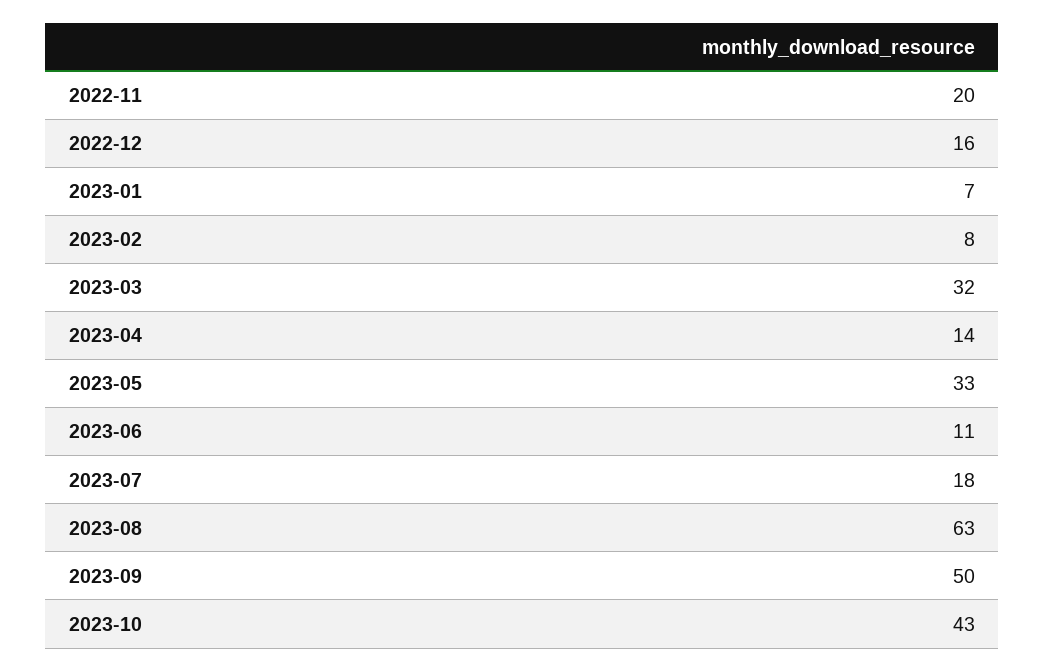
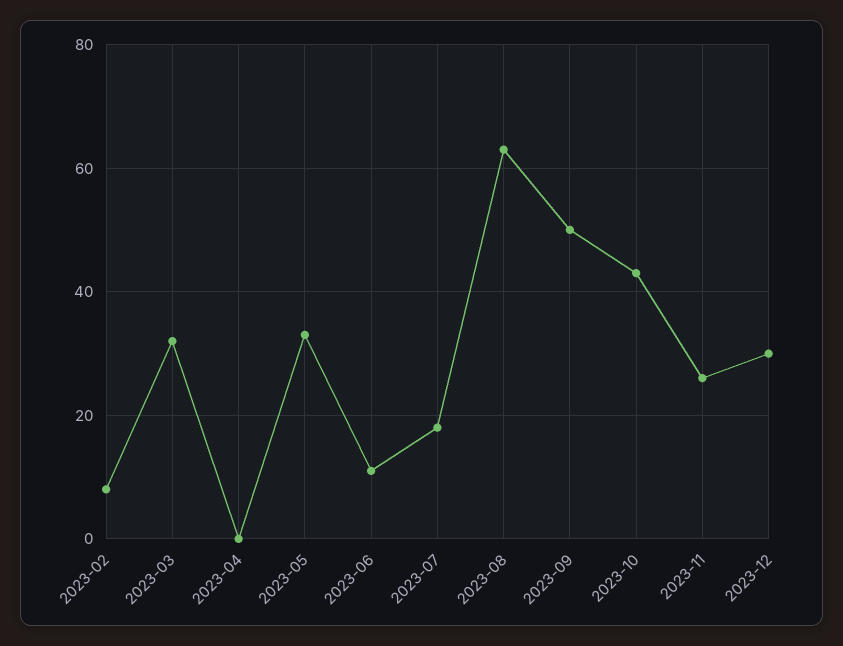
2022-11: 20 -> none
2022-12: 16 -> none
2023-01: 7 -> none
2023-04: 14 -> 0
2023-11: none -> 25
2023-12: none -> 30

